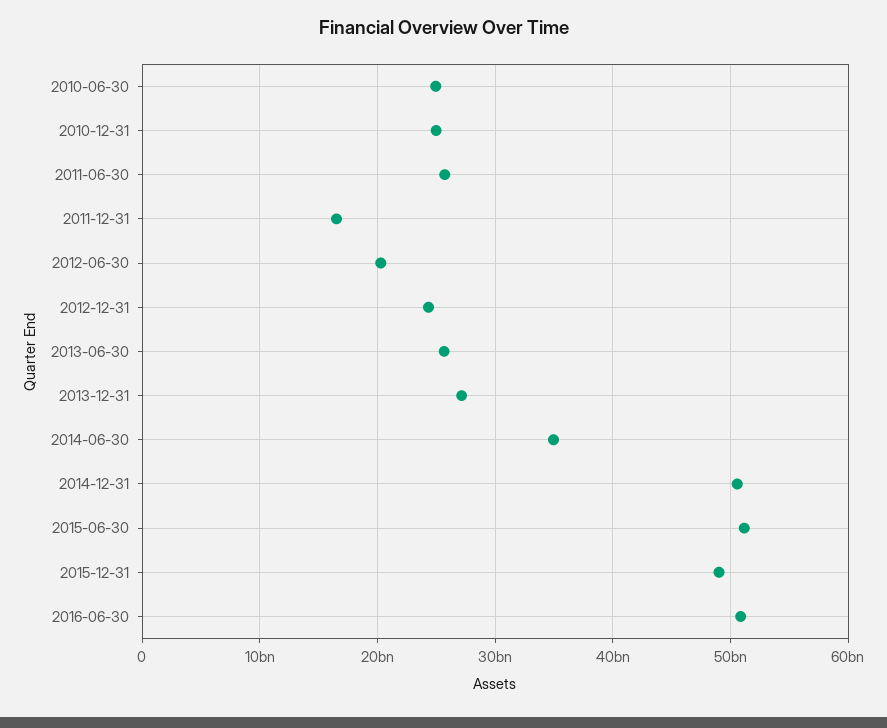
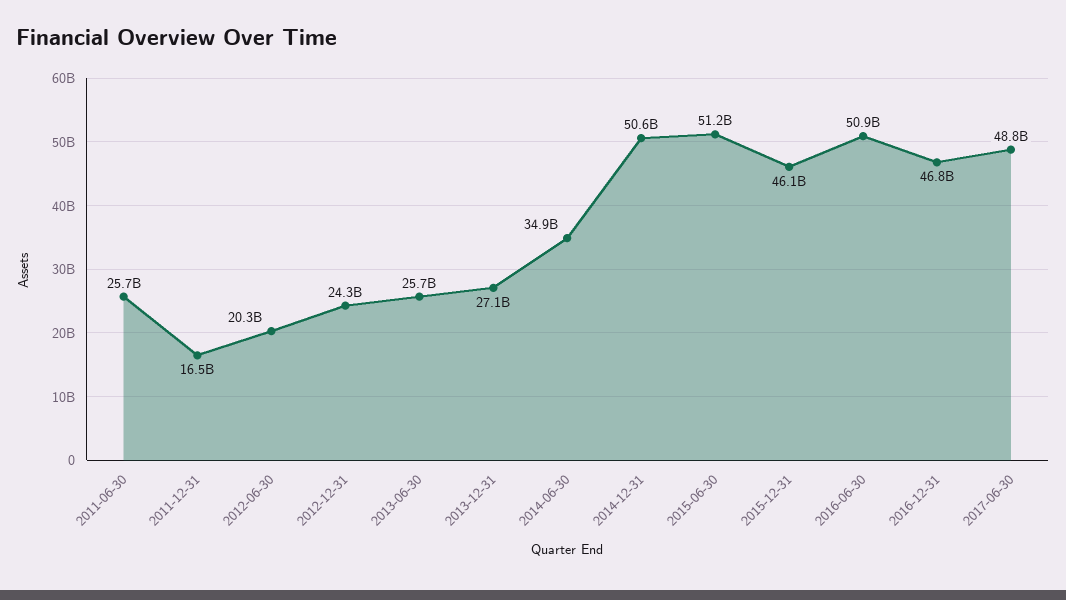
2010-06-30: 25000000000 -> none
2010-12-31: 25000000000 -> none
2015-12-31: 49000000000 -> 46100000000
2016-12-31: none -> 46800000000
2017-06-30: none -> 48800000000

